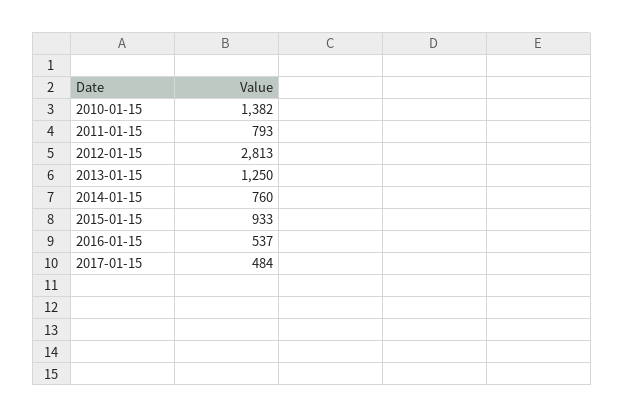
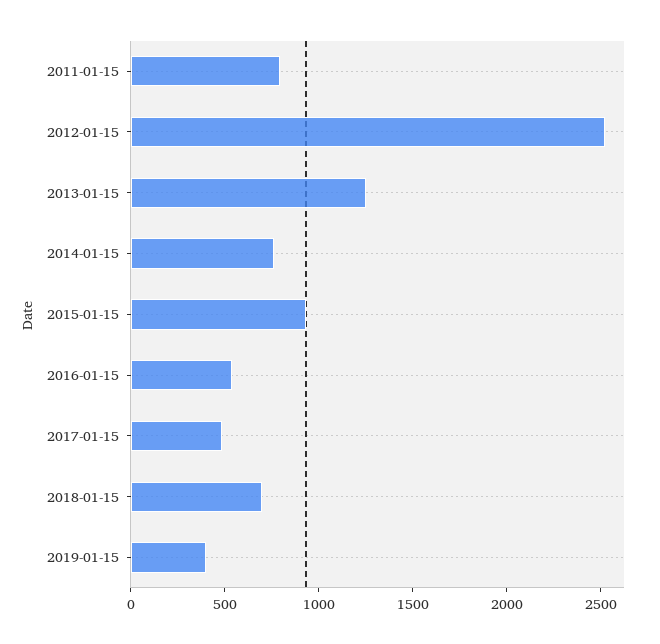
2010-01-15: 1382 -> none
2012-01-15: 2813 -> 2500
2018-01-15: none -> 700
2019-01-15: none -> 400

